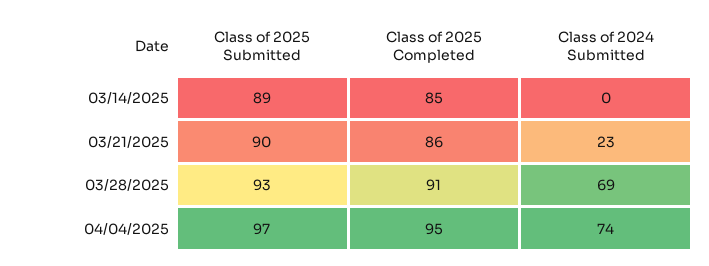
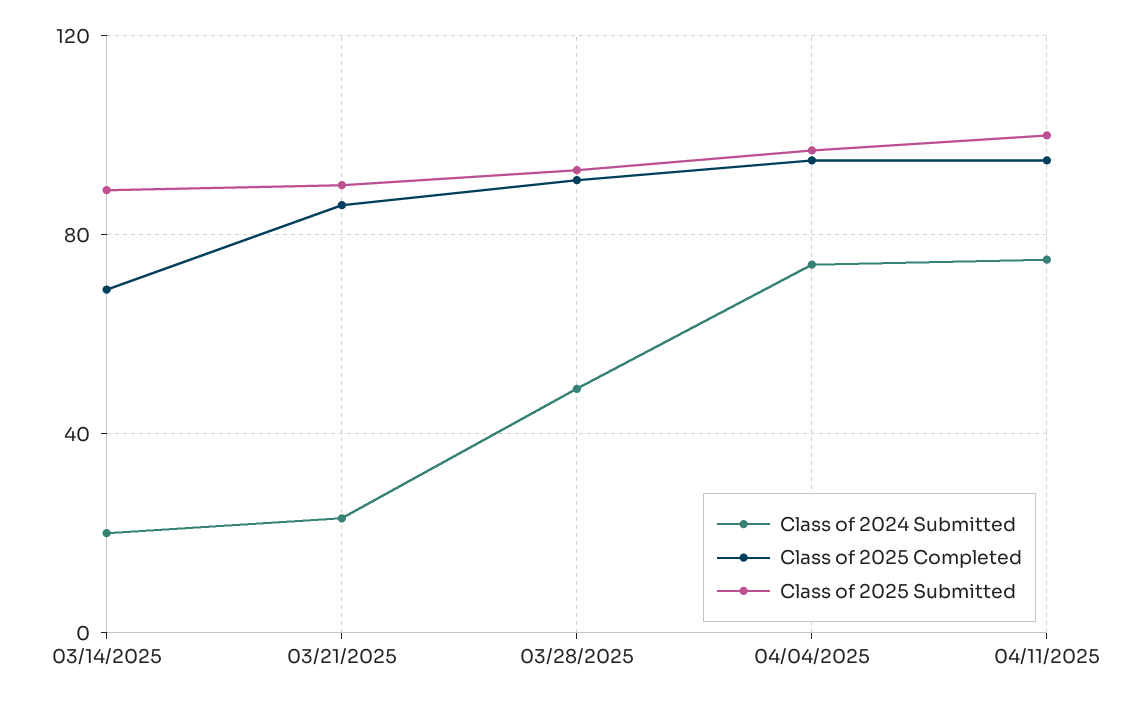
Class of 2025 Completed, 03/14/2025: 85 -> 70
Class of 2024 Submitted, 03/14/2025: 0 -> 20
Class of 2024 Submitted, 03/28/2025: 69 -> 50
Class of 2024 Submitted, 04/11/2025: none -> 75
Class of 2025 Completed, 04/11/2025: none -> 95
Class of 2025 Submitted, 04/11/2025: none -> 100

